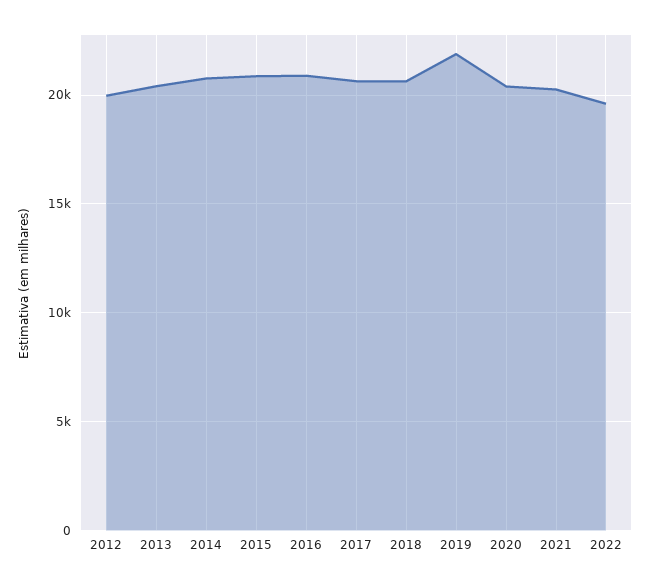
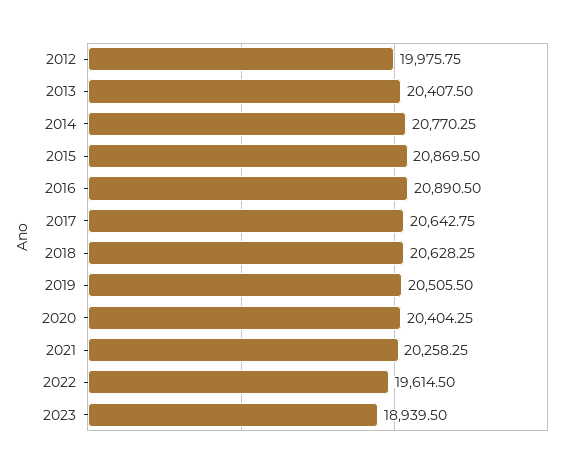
2019: 22000 -> 20505.5
2023: none -> 18939.5

